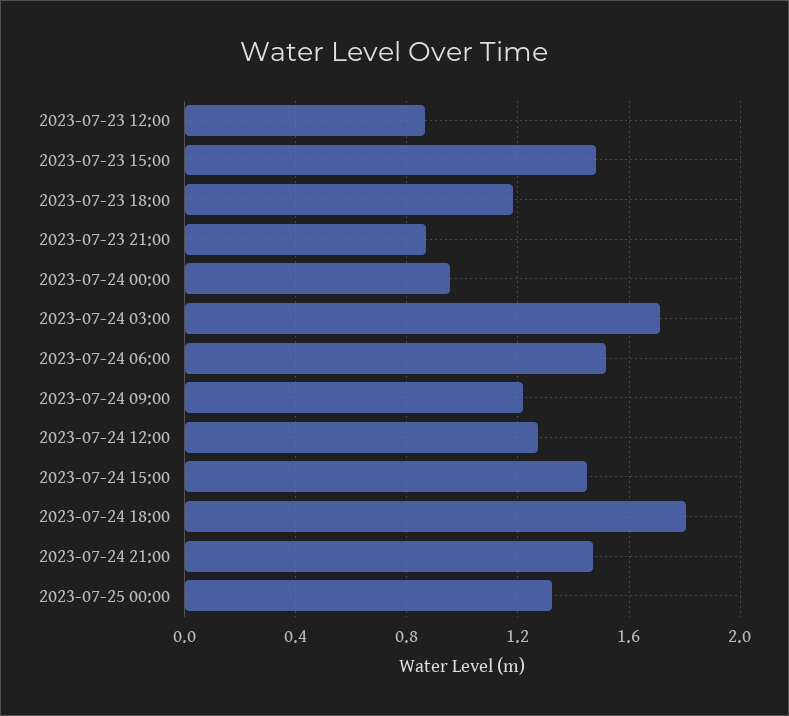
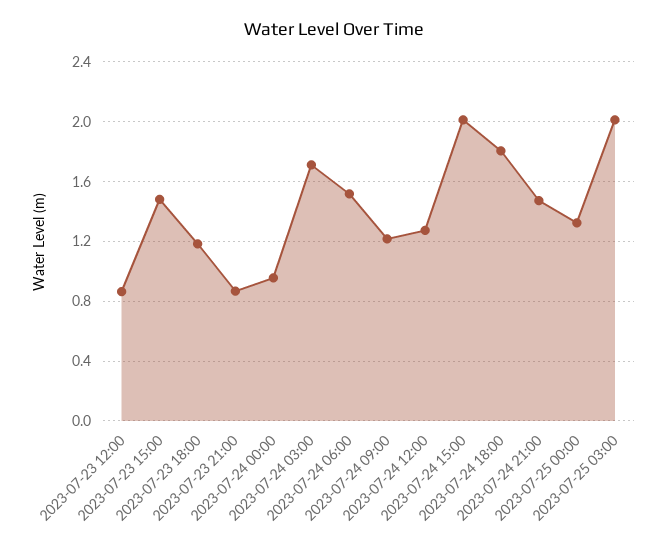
2023-07-24 15:00: 1.45 -> 2
2023-07-25 03:00: none -> 2

